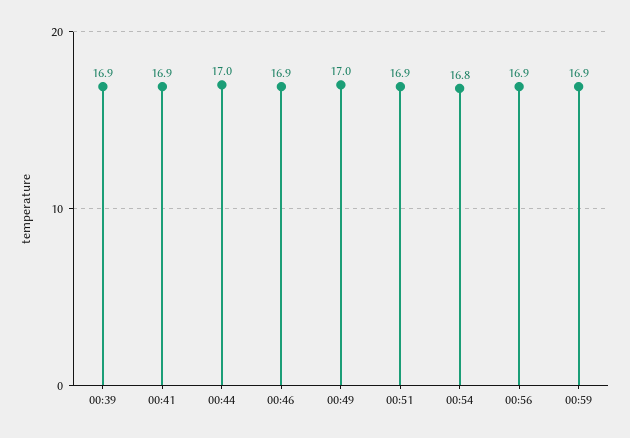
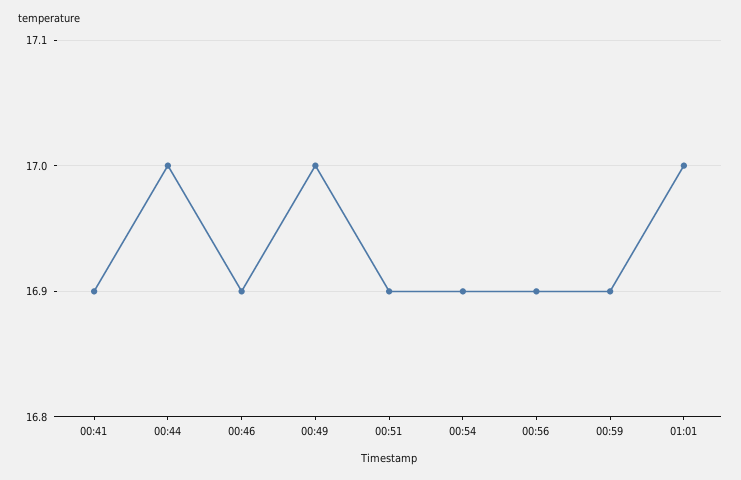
00:39: 16.9 -> none
00:54: 16.8 -> 16.9
01:01: none -> 17

